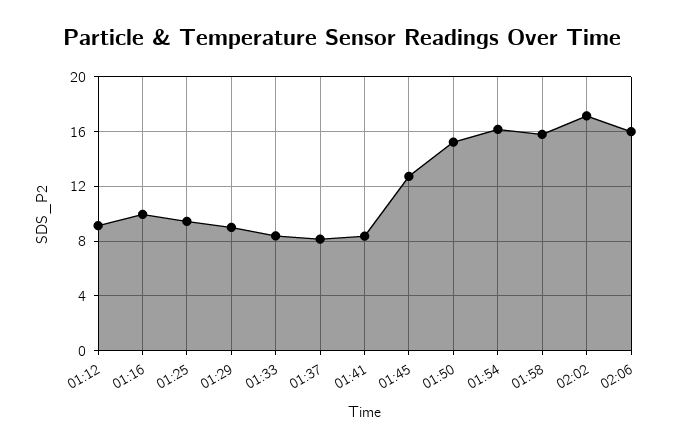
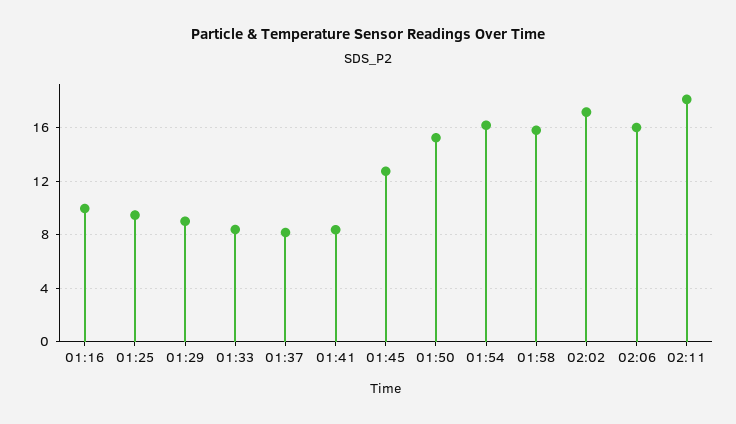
01:12: 9 -> none
02:11: none -> 18

